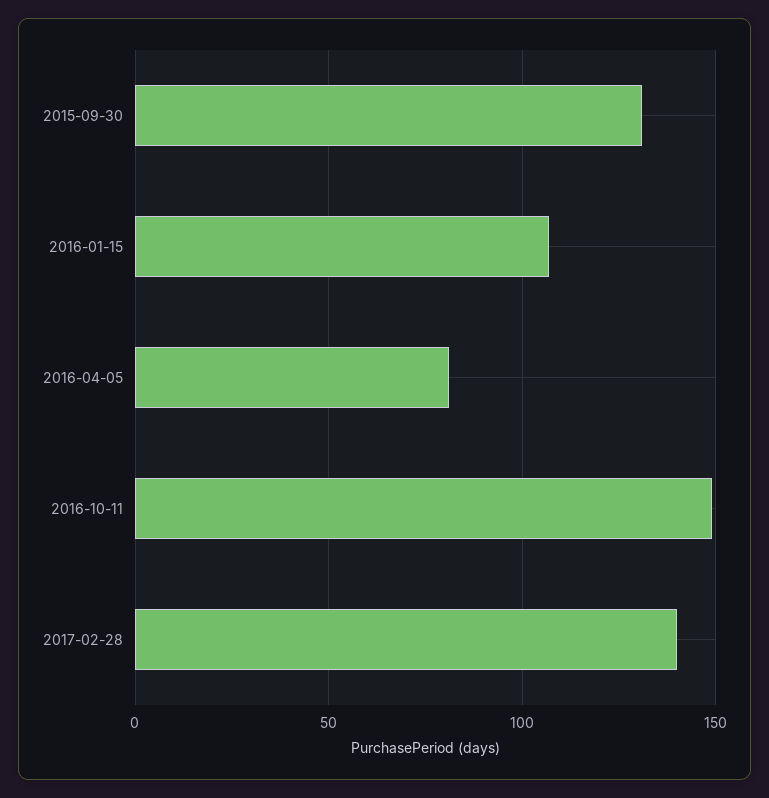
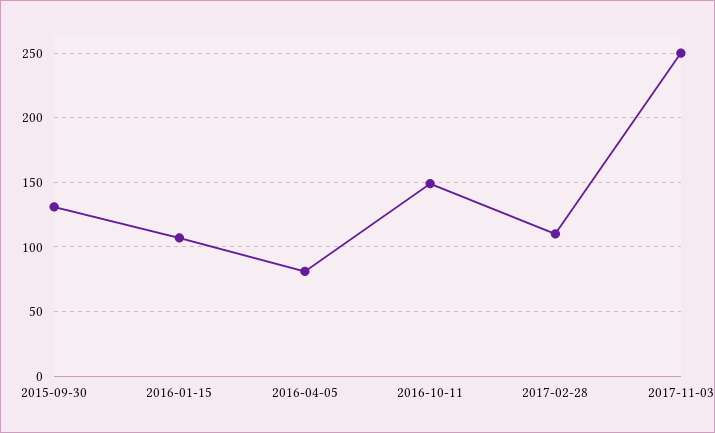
2017-02-28: 140 -> 110
2017-11-03: none -> 250

